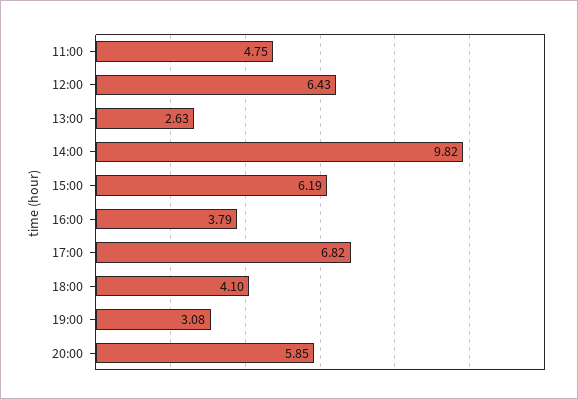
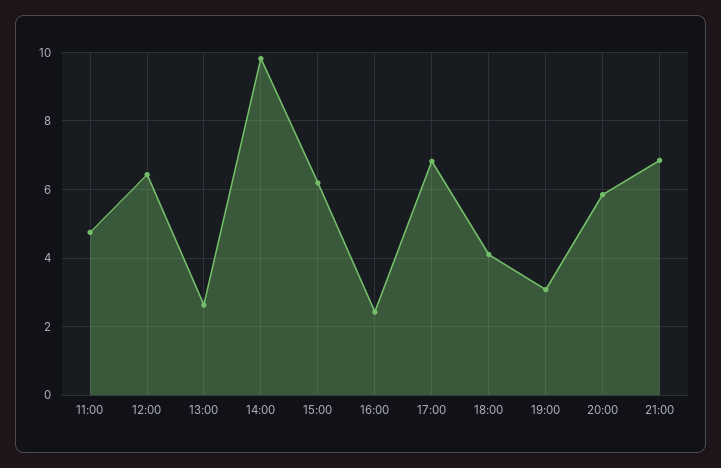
16:00: 3.79 -> 2.4
21:00: none -> 6.8

